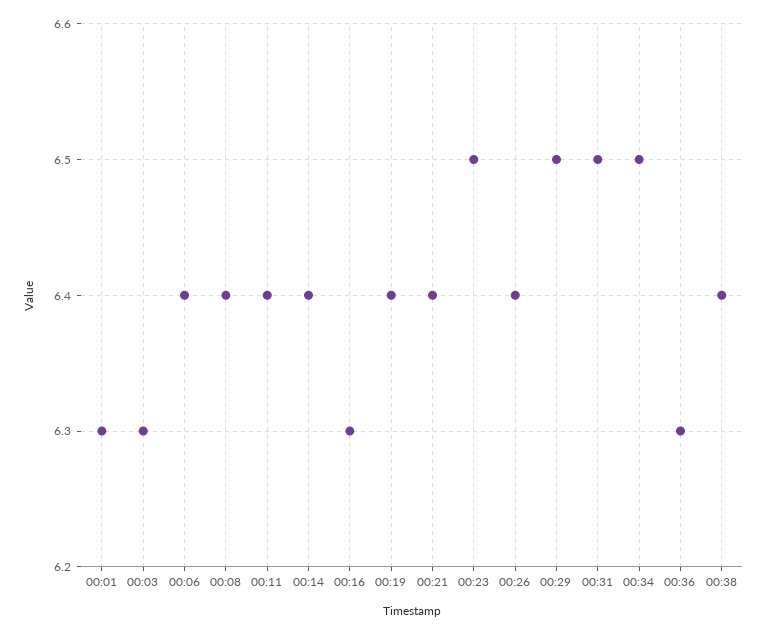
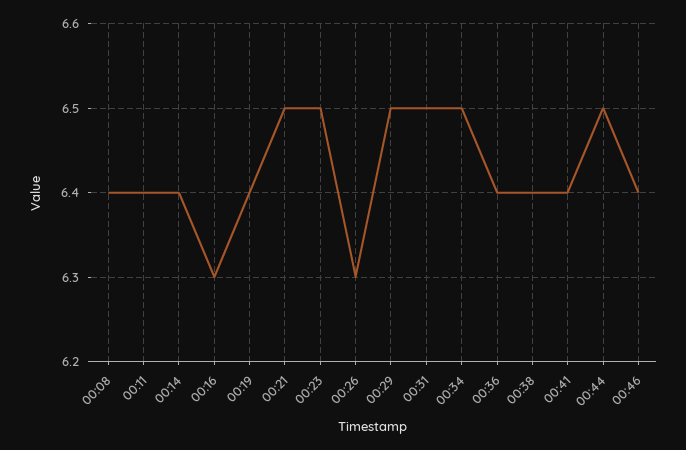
00:01: 6.3 -> none
00:03: 6.3 -> none
00:06: 6.4 -> none
00:21: 6.4 -> 6.5
00:26: 6.4 -> 6.3
00:36: 6.3 -> 6.4
00:41: none -> 6.4
00:44: none -> 6.5
00:46: none -> 6.4

